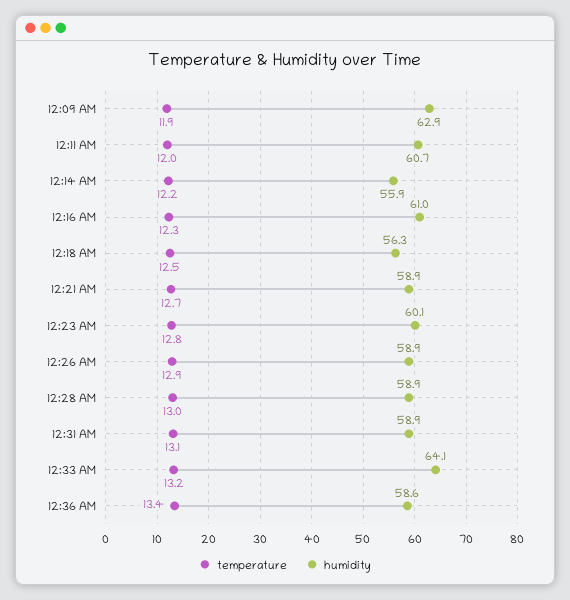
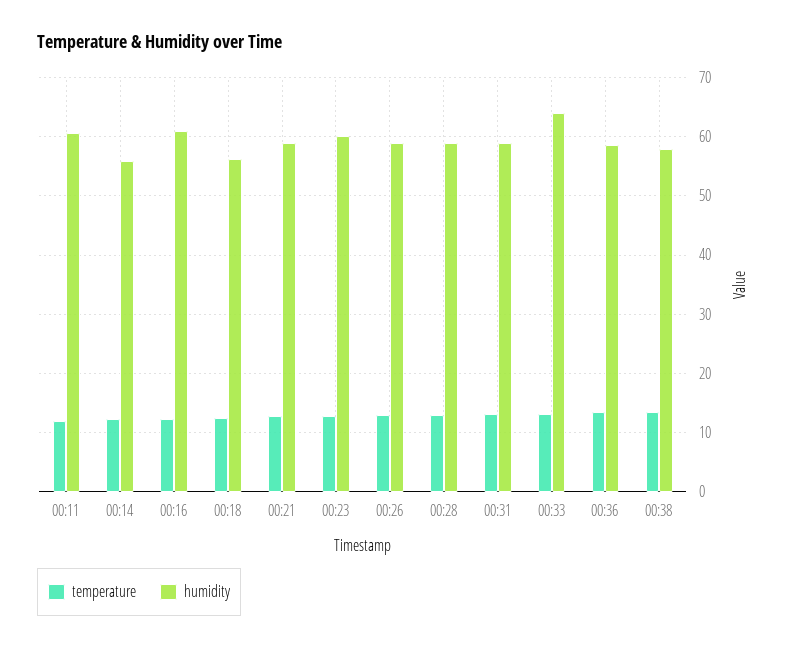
temperature, 12:09 AM: 11.9 -> none
humidity, 12:09 AM: 62.9 -> none
temperature, 00:38: none -> 14
humidity, 00:38: none -> 58

